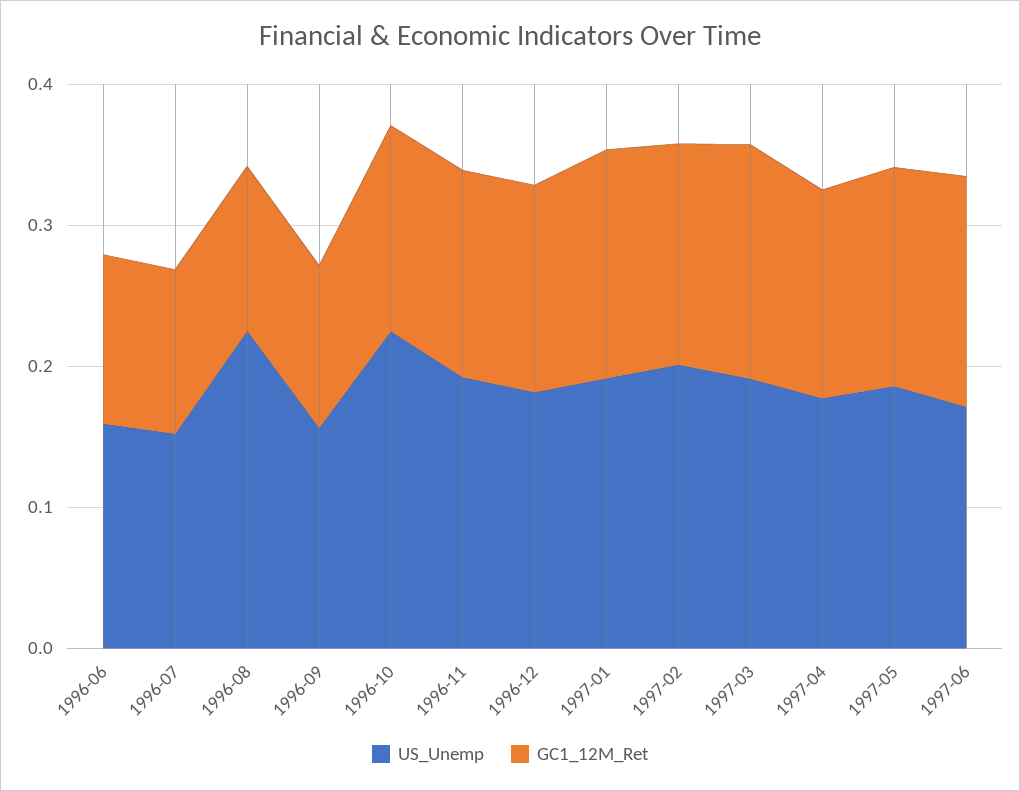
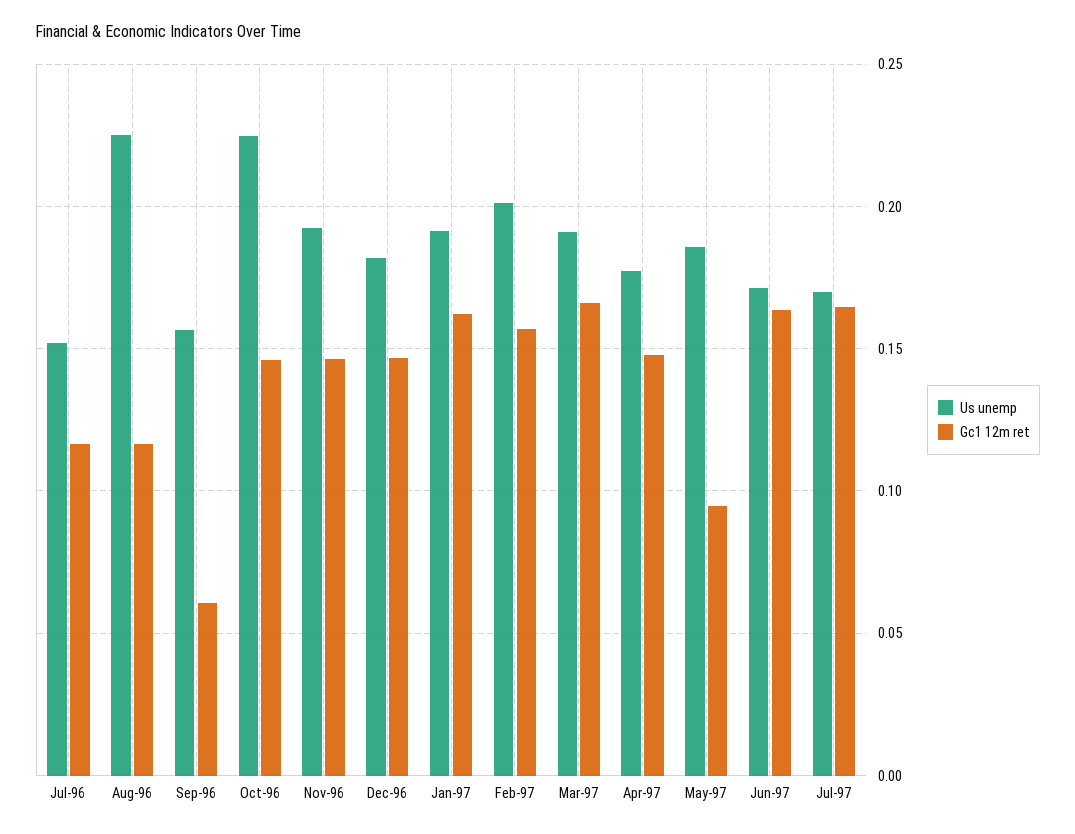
US_Unemp, 1996-06: 0.16 -> none
GC1_12M_Ret, 1996-06: 0.12 -> none
GC1_12M_Ret, 1996-09: 0.12 -> 0.06
GC1_12M_Ret, 1997-05: 0.16 -> 0.095
US_Unemp, Jul-97: none -> 0.17
GC1_12M_Ret, Jul-97: none -> 0.165

